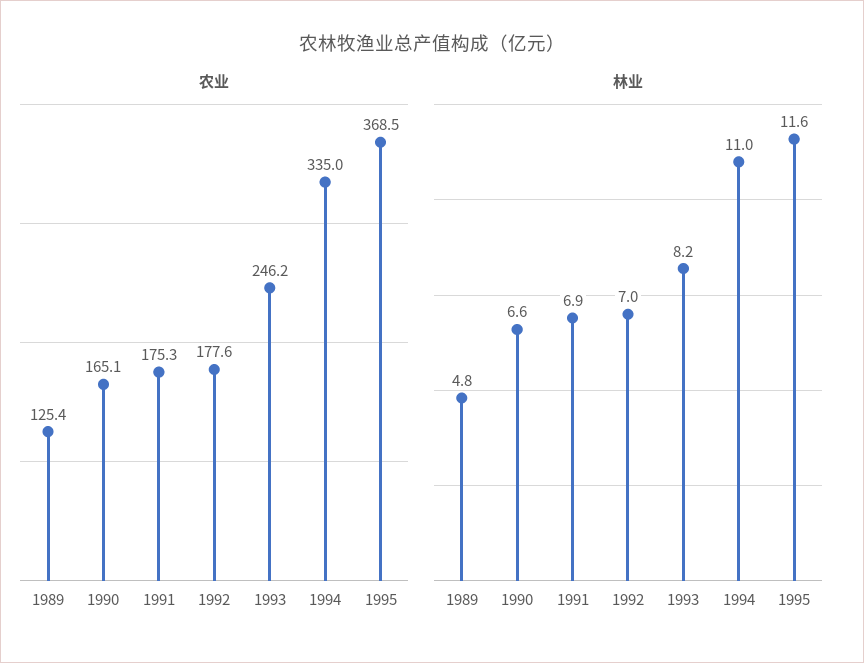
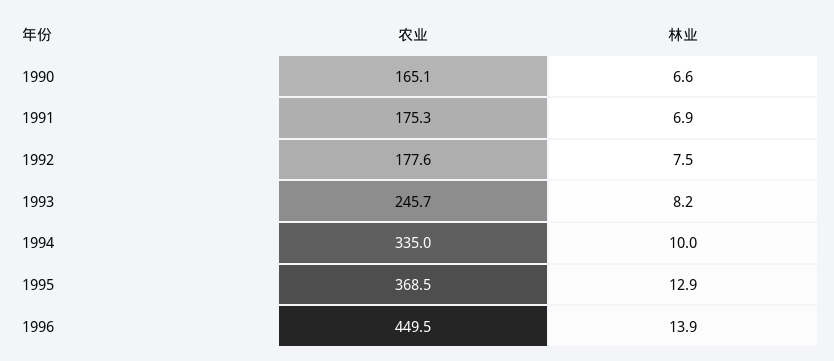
农业, 1989: 125.4 -> none
农业, 1993: 246.2 -> 245.7
林业, 1989: 4.8 -> none
林业, 1992: 7 -> 7.5
林业, 1994: 11 -> 10
林业, 1995: 11.6 -> 12.9
农业, 1996: none -> 449.5
林业, 1996: none -> 13.9

